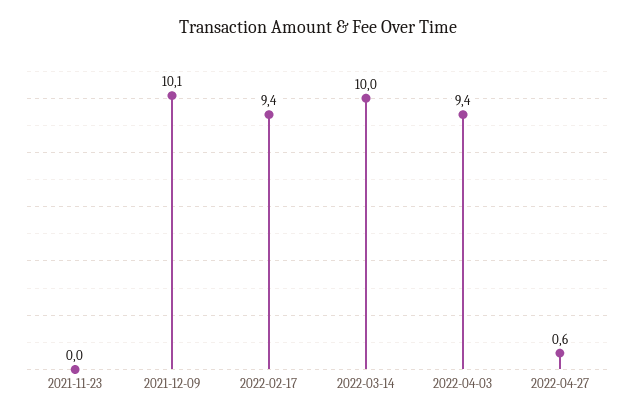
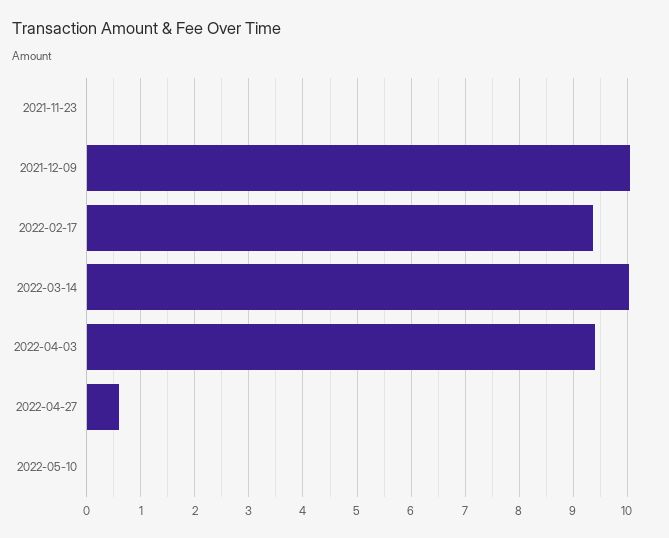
2022-05-10: none -> 0

